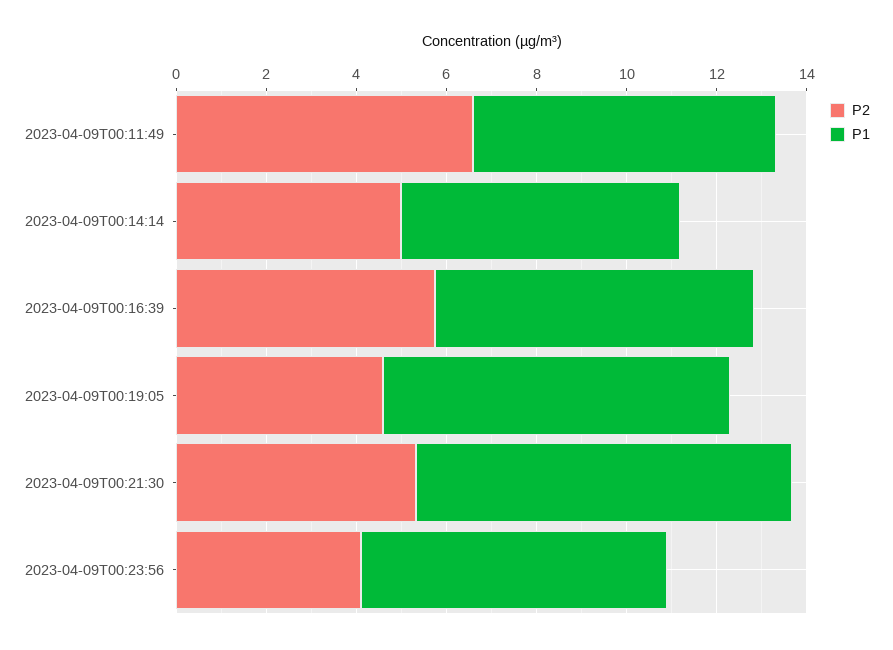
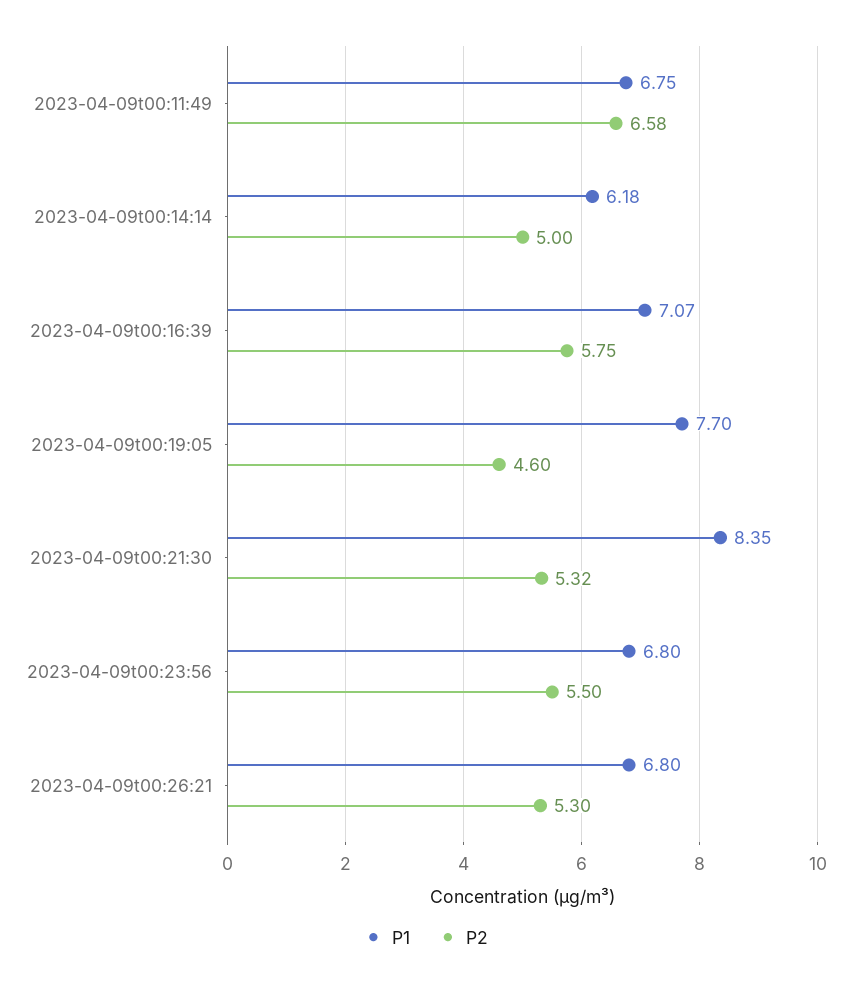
P2, 2023-04-09T00:23:56: 4 -> 5.5
P1, 2023-04-09t00:26:21: none -> 6.8
P2, 2023-04-09t00:26:21: none -> 5.3

